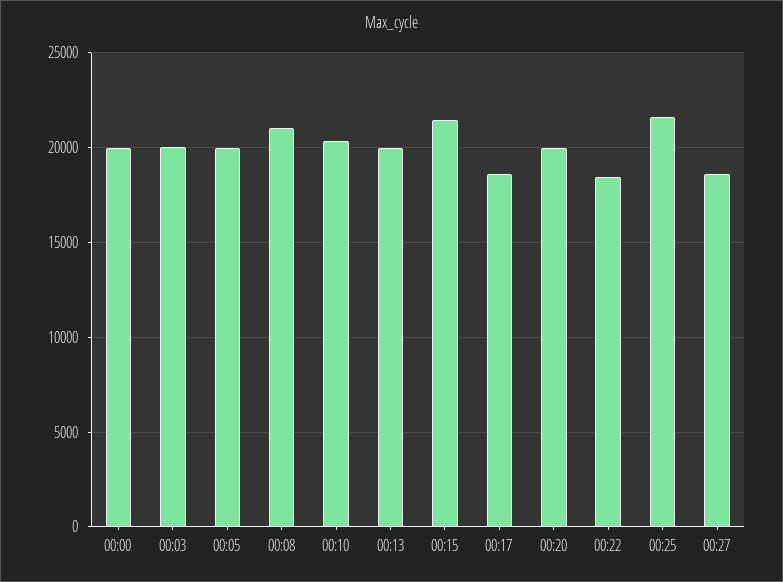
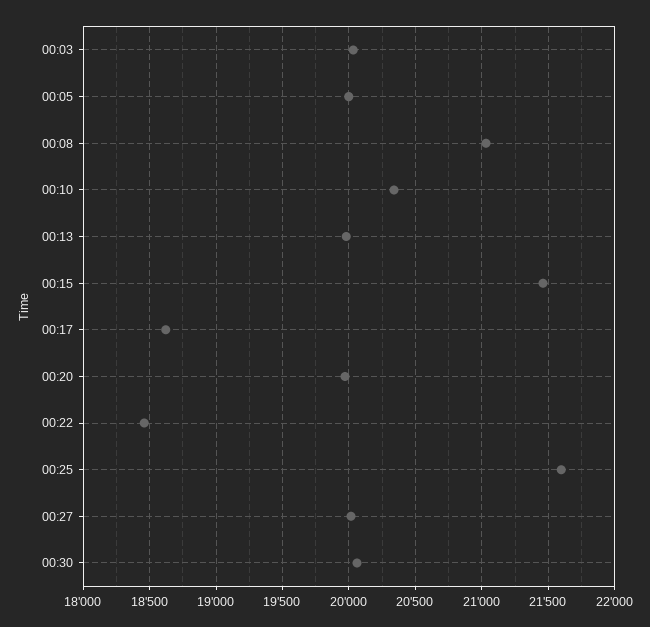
00:00: 20000 -> none
00:27: 18500 -> 20000
00:30: none -> 20050

